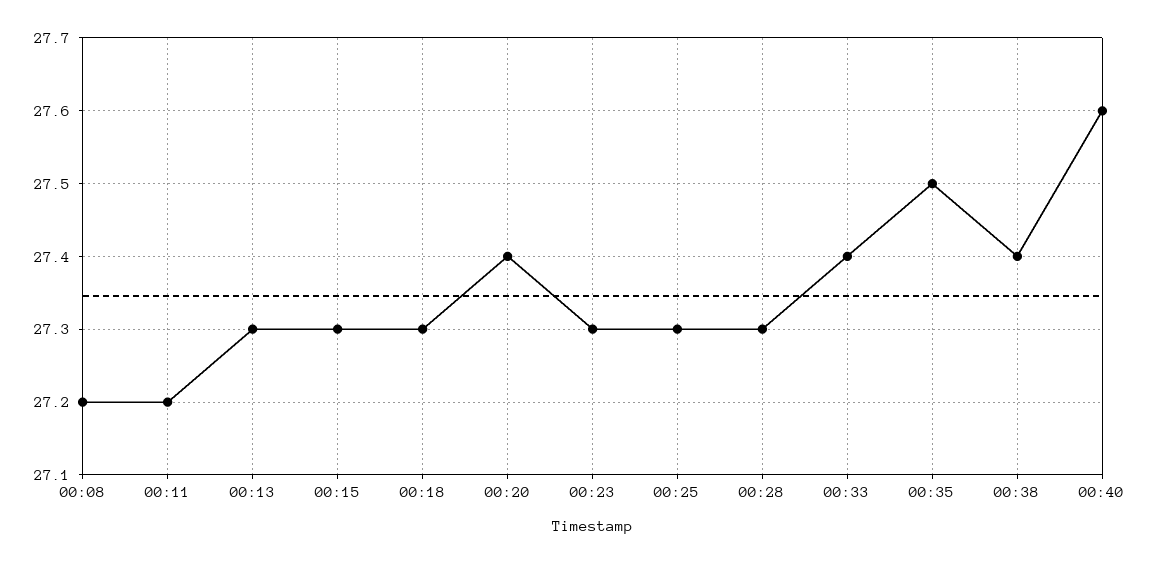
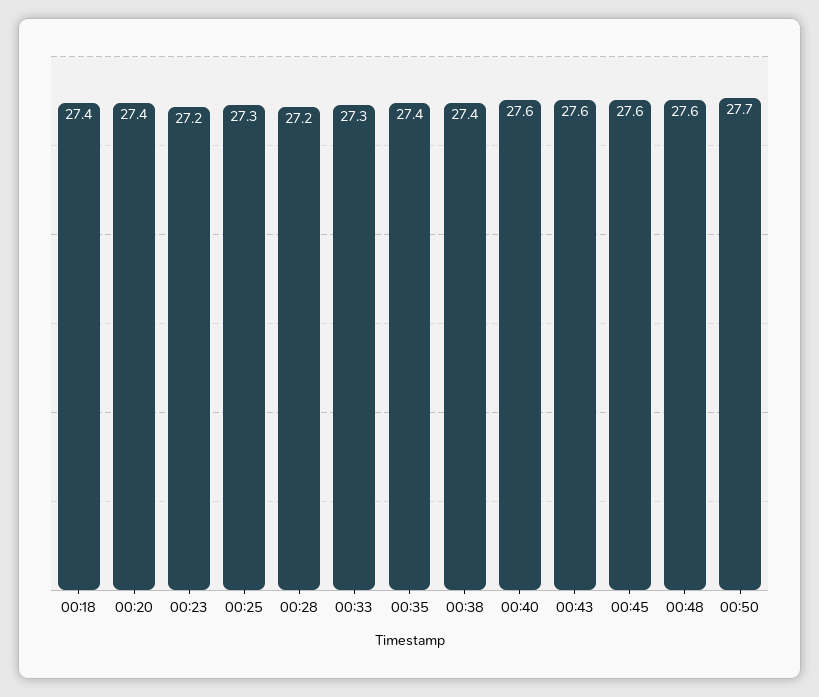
00:08: 27.2 -> none
00:11: 27.2 -> none
00:13: 27.3 -> none
00:15: 27.3 -> none
00:18: 27.3 -> 27.4
00:23: 27.3 -> 27.2
00:28: 27.3 -> 27.2
00:33: 27.4 -> 27.3
00:35: 27.5 -> 27.4
00:43: none -> 27.6
00:45: none -> 27.6
00:48: none -> 27.6
00:50: none -> 27.7

